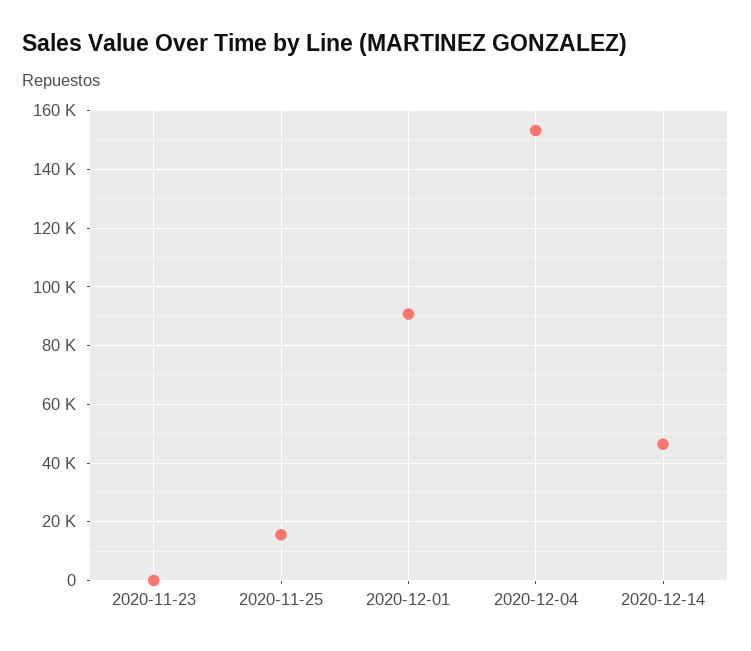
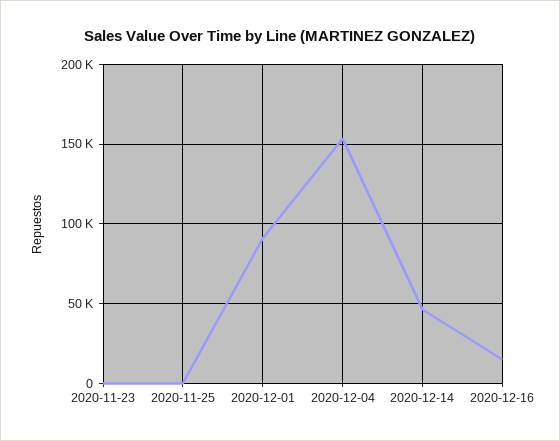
2020-11-25: 15000 -> 0
2020-12-16: none -> 15000

